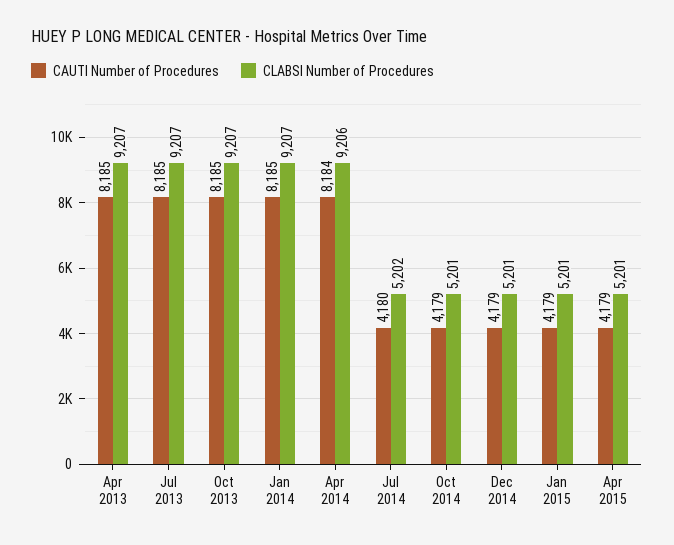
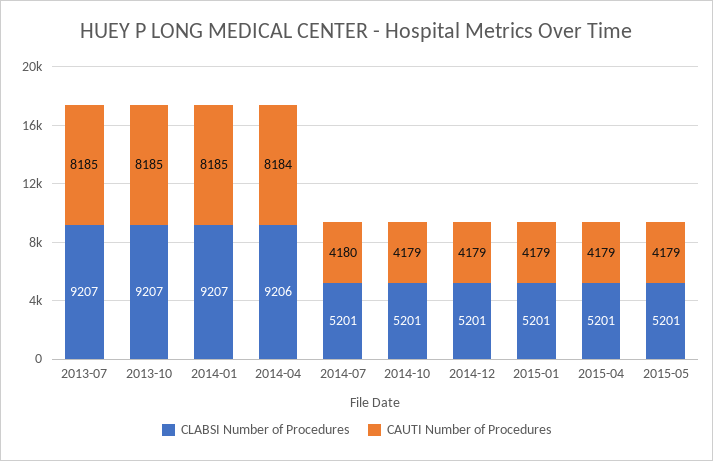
CAUTI Number of Procedures, Apr 2013: 8185 -> none
CLABSI Number of Procedures, Apr 2013: 9207 -> none
CLABSI Number of Procedures, Jul 2014: 5202 -> 5201
CLABSI Number of Procedures, 2015-05: none -> 5201
CAUTI Number of Procedures, 2015-05: none -> 4179

